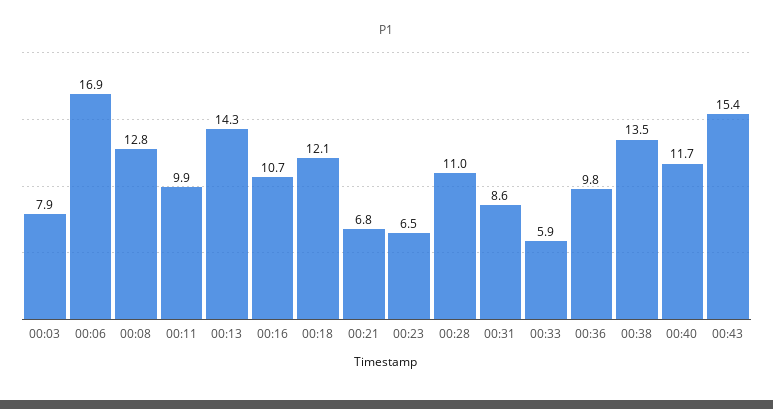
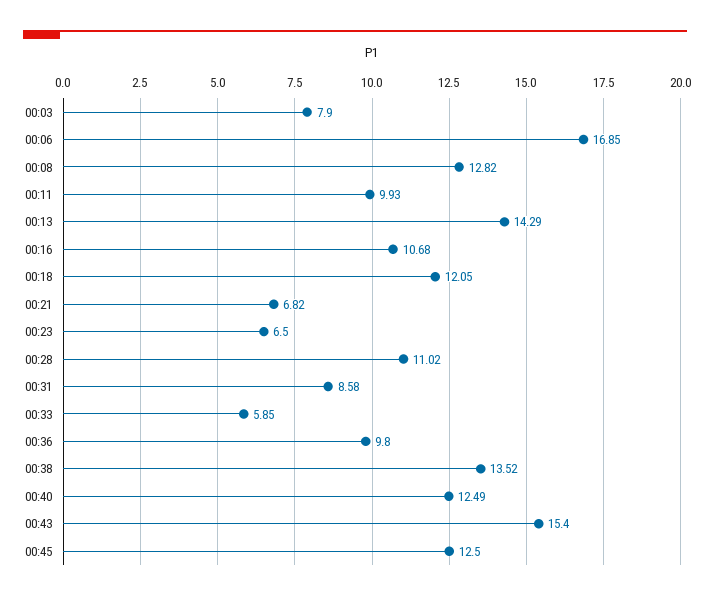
00:40: 11.7 -> 12.49
00:45: none -> 12.5

